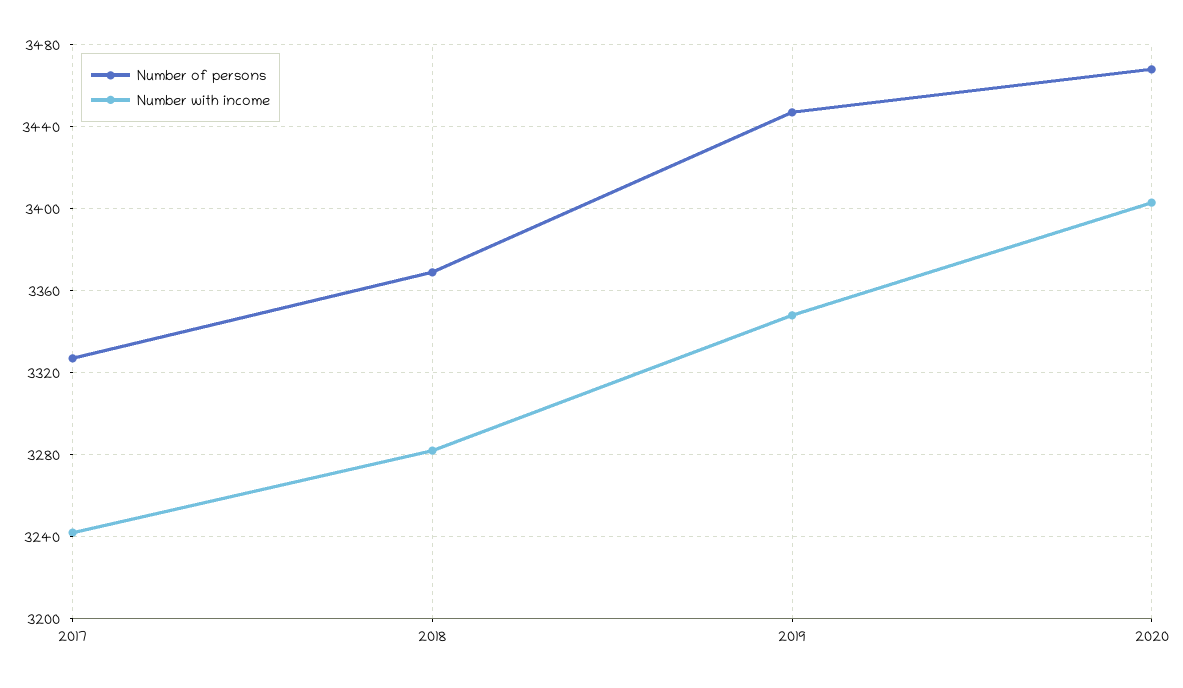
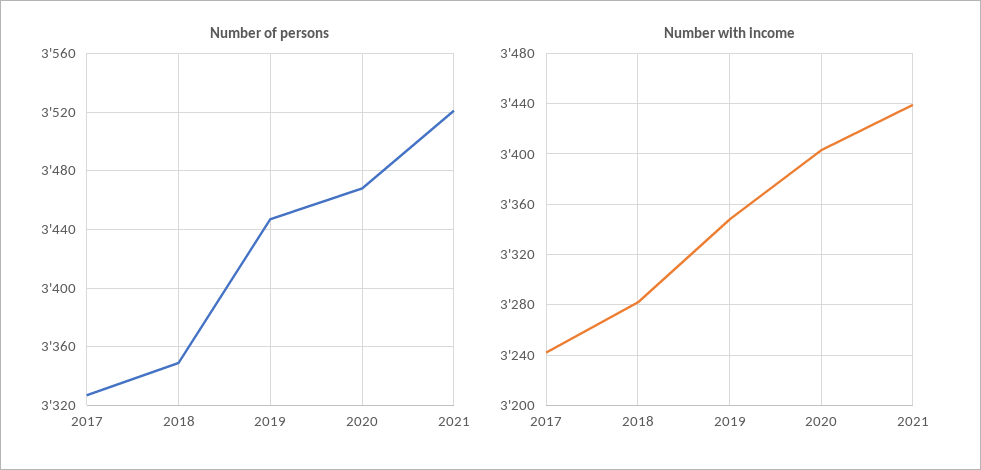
Number of persons, 2018: 3370 -> 3350
Number of persons, 2021: none -> 3520
Number with income, 2021: none -> 3440

